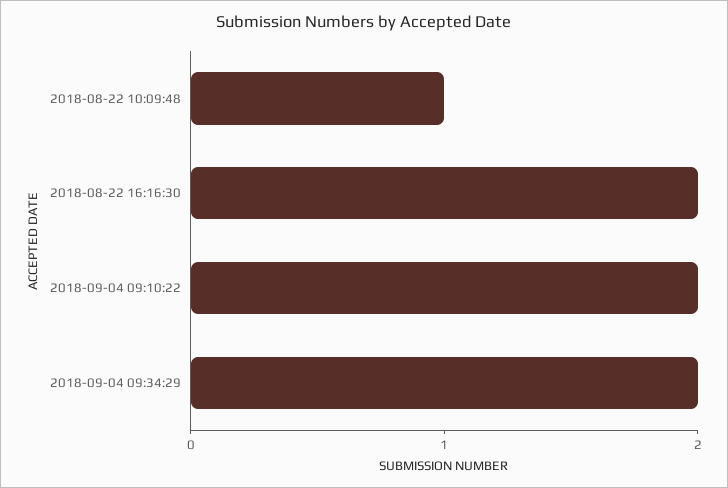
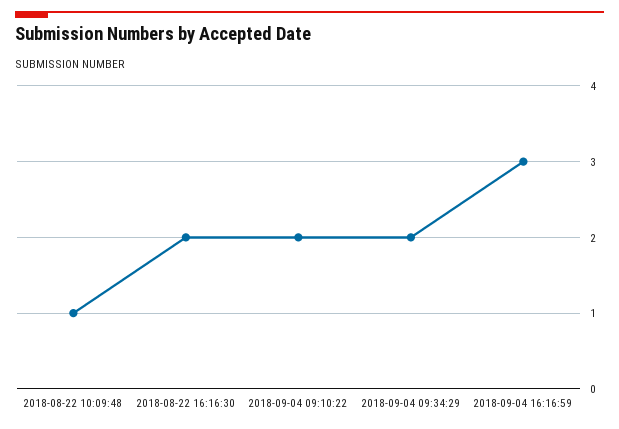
2018-09-04 16:16:59: none -> 3

